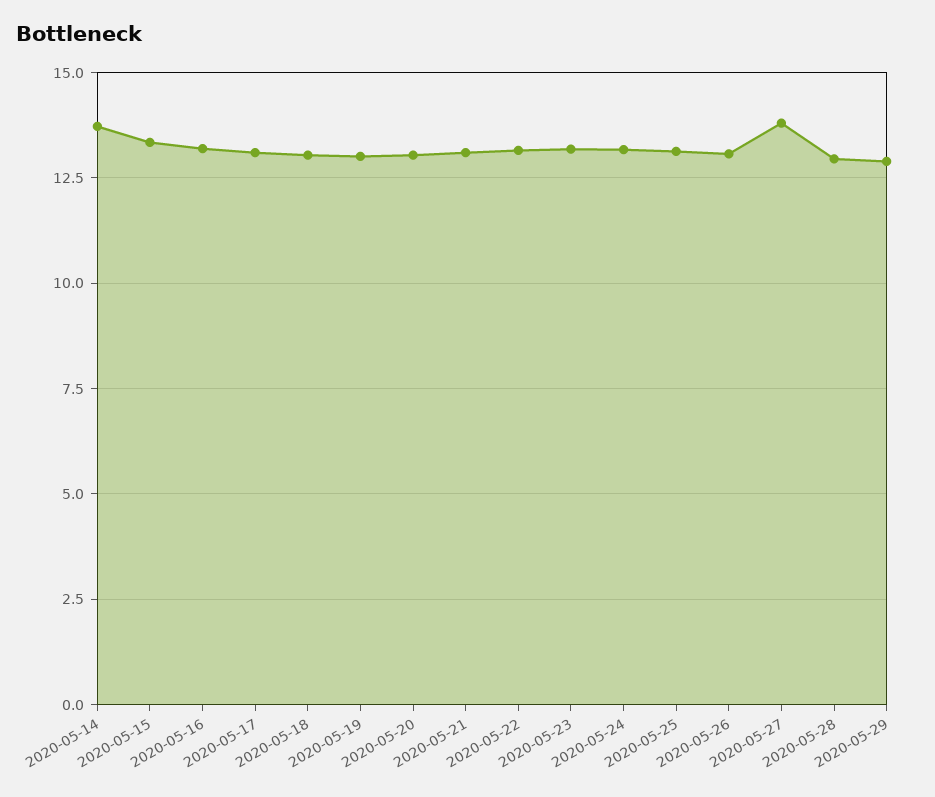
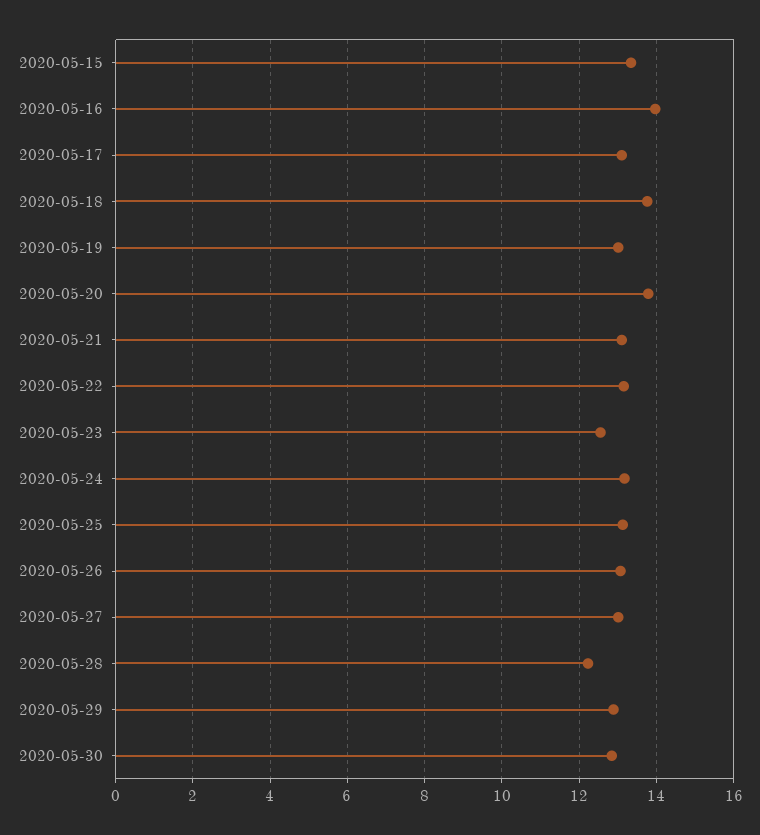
2020-05-14: 13.75 -> none
2020-05-16: 13.25 -> 14
2020-05-18: 13 -> 13.8
2020-05-20: 13 -> 13.8
2020-05-23: 13.25 -> 12.6
2020-05-27: 13.75 -> 13
2020-05-28: 13 -> 12.2
2020-05-30: none -> 12.8

